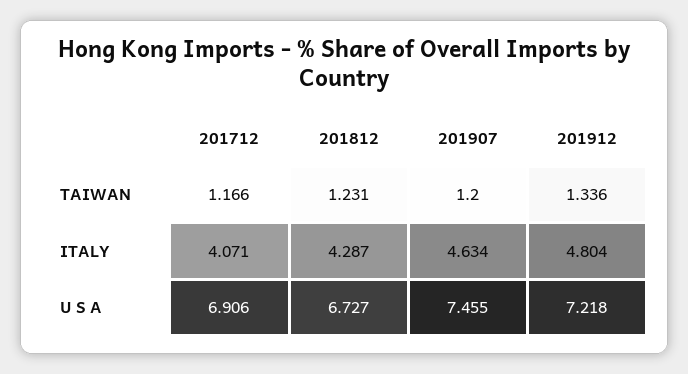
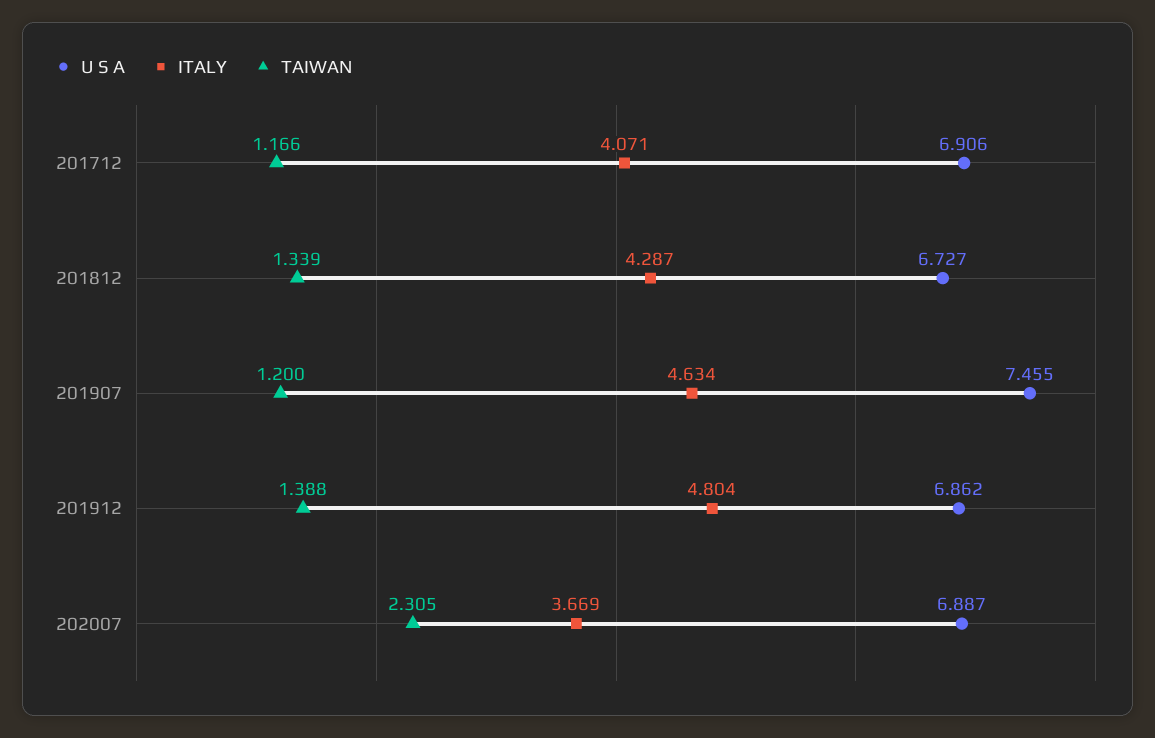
TAIWAN, 201812: 1.231 -> 1.339
TAIWAN, 201912: 1.336 -> 1.388
U S A, 201912: 7.218 -> 6.862
U S A, 202007: none -> 6.887
ITALY, 202007: none -> 3.669
TAIWAN, 202007: none -> 2.305

